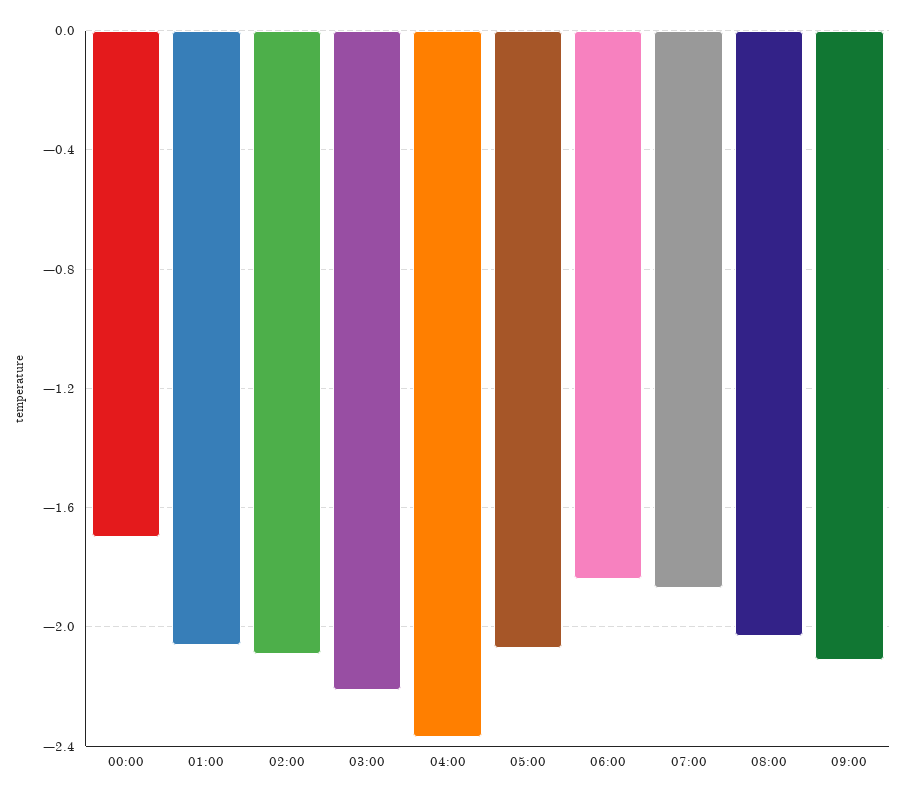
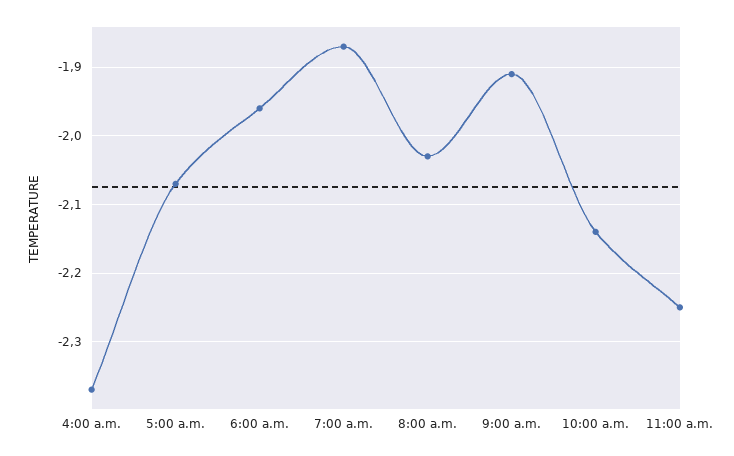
00:00: -1.7 -> none
01:00: -2.05 -> none
02:00: -2.1 -> none
03:00: -2.2 -> none
06:00: -1.85 -> -1.96
09:00: -2.1 -> -1.91
10:00 a.m.: none -> -2.14
11:00 a.m.: none -> -2.25

